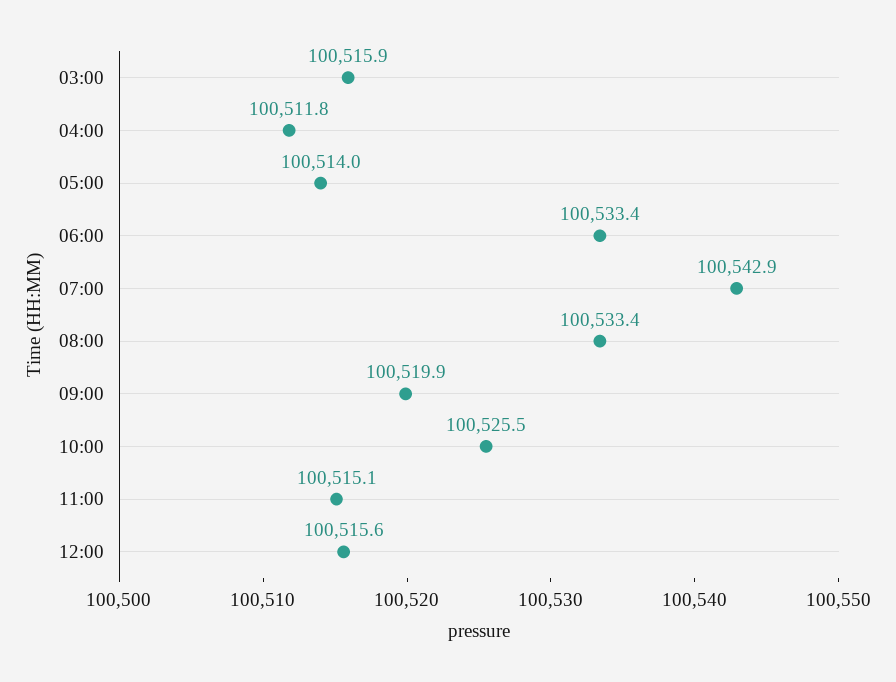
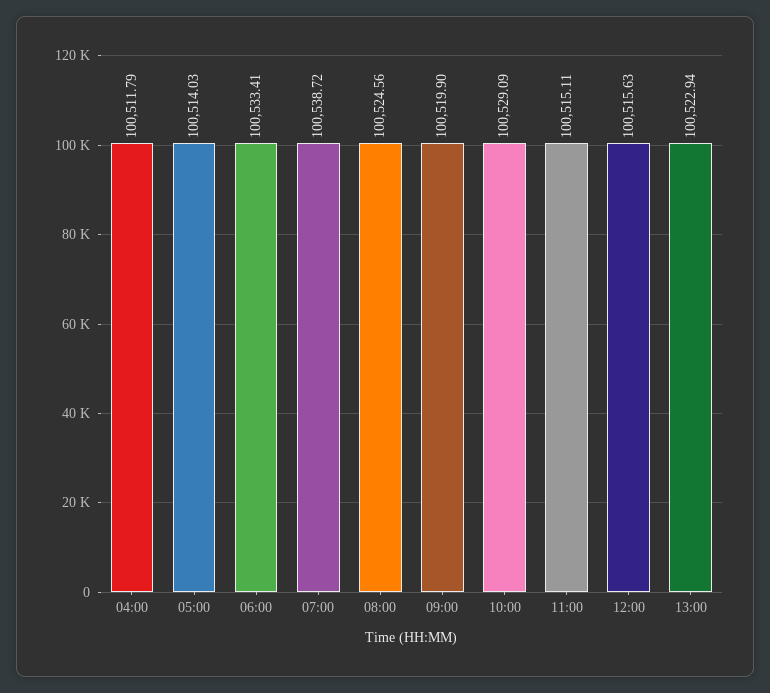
03:00: 100515.9 -> none
07:00: 100542.9 -> 100538.72
08:00: 100533.4 -> 100524.56
10:00: 100525.5 -> 100529.09
13:00: none -> 100522.94

